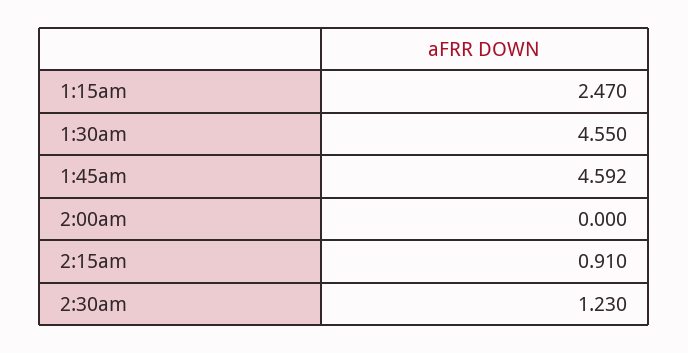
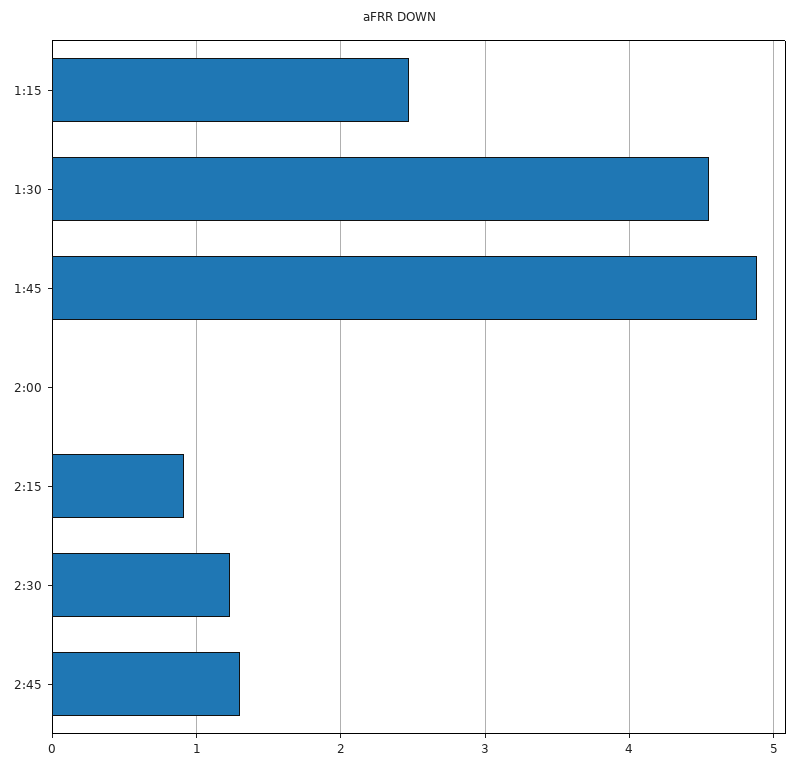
1:45am: 4.592 -> 4.9
2:45: none -> 1.3

